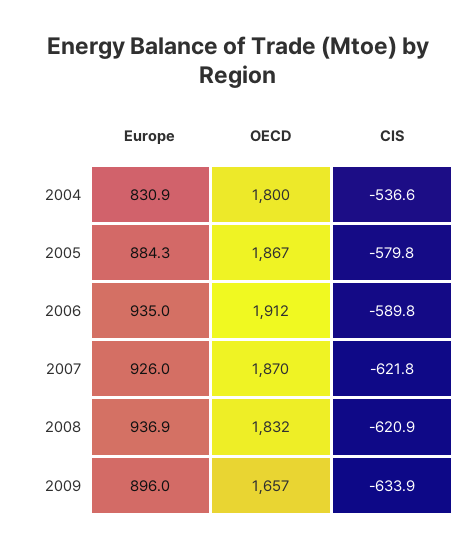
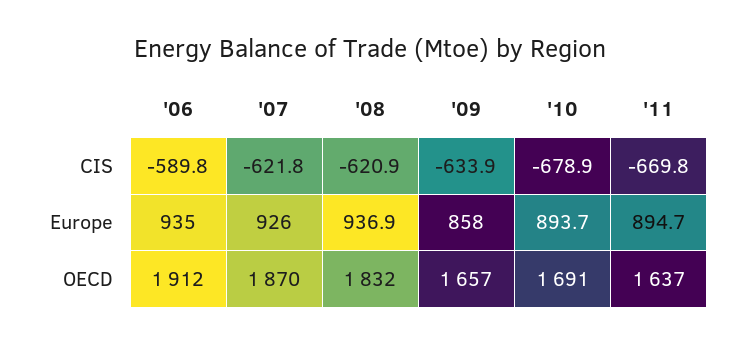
Europe, 2004: 830.9 -> none
OECD, 2004: 1800 -> none
CIS, 2004: -536.6 -> none
Europe, 2005: 884.3 -> none
OECD, 2005: 1867 -> none
CIS, 2005: -579.8 -> none
Europe, 2009: 896 -> 858
CIS, '10: none -> -678.9
CIS, '11: none -> -669.8
Europe, '10: none -> 893.7
Europe, '11: none -> 894.7
OECD, '10: none -> 1691
OECD, '11: none -> 1637

